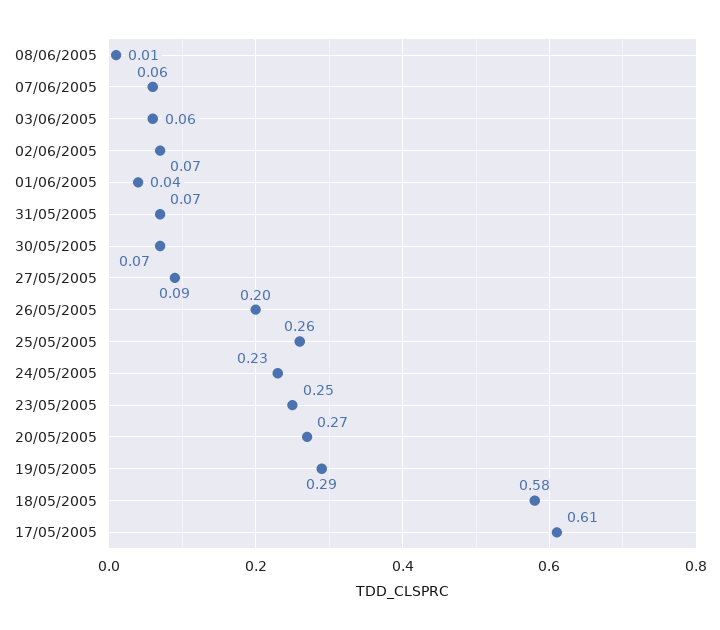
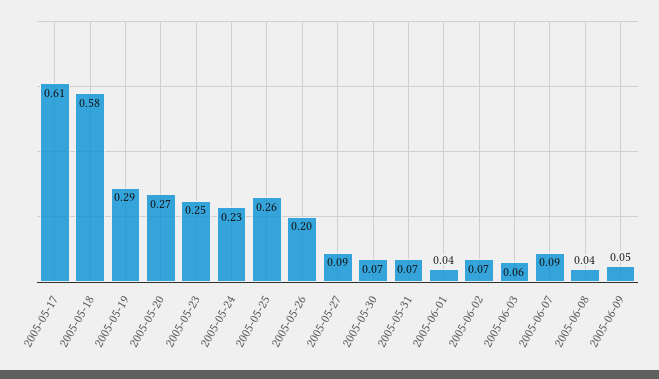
08/06/2005: 0.01 -> 0.04
07/06/2005: 0.06 -> 0.09
2005-06-09: none -> 0.05

